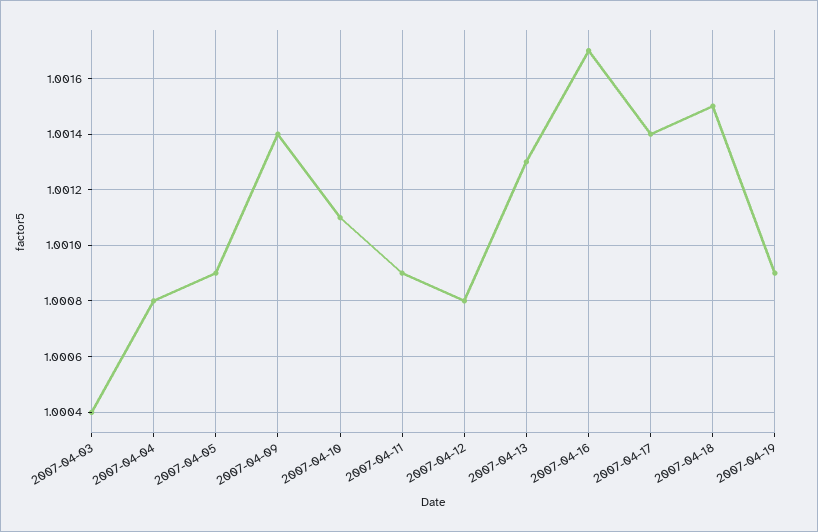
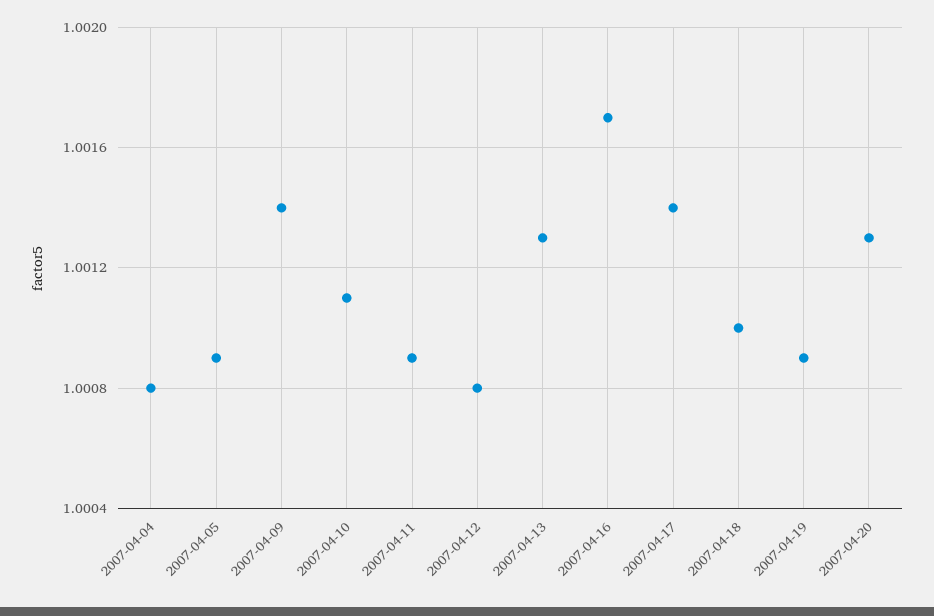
2007-04-03: 1.0004 -> none
2007-04-18: 1.0015 -> 1.001
2007-04-20: none -> 1.0013

